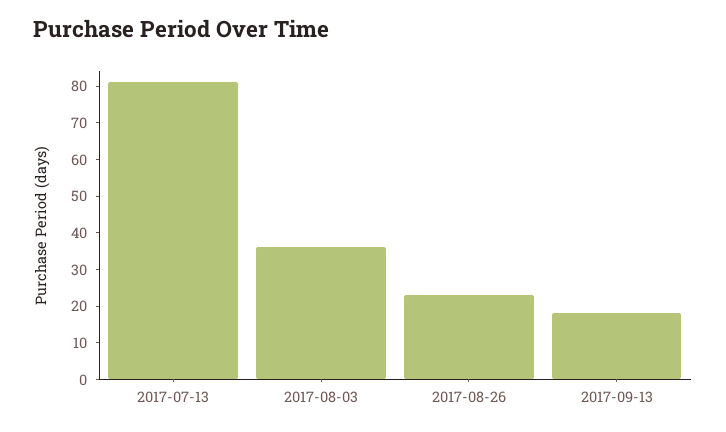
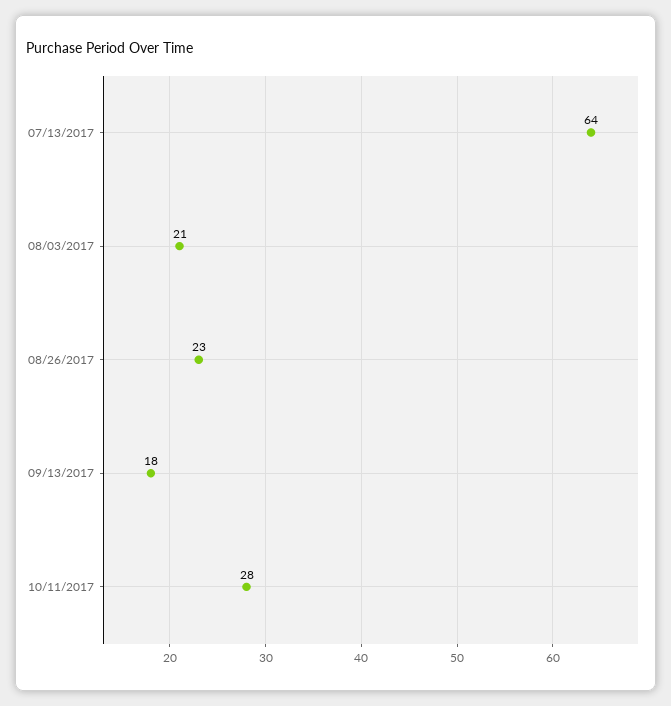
2017-07-13: 80 -> 64
2017-08-03: 35 -> 21
10/11/2017: none -> 28

